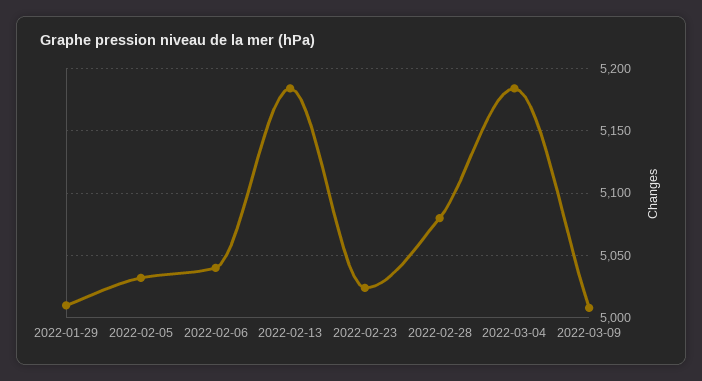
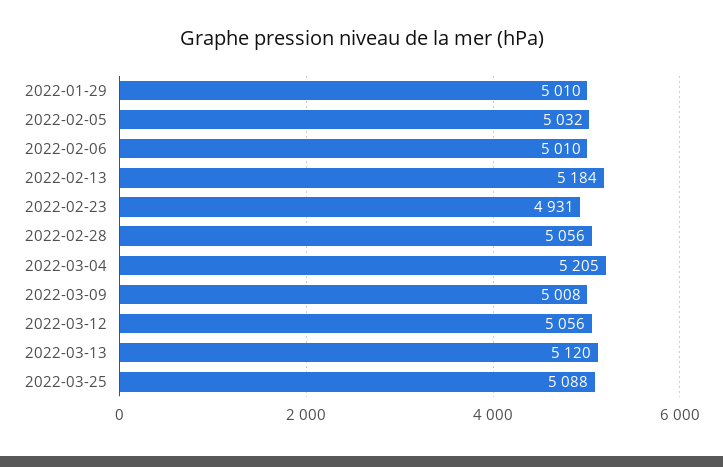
2022-02-06: 5040 -> 5010
2022-02-23: 5025 -> 4931
2022-02-28: 5080 -> 5056
2022-03-04: 5185 -> 5205
2022-03-12: none -> 5056
2022-03-13: none -> 5120
2022-03-25: none -> 5088

